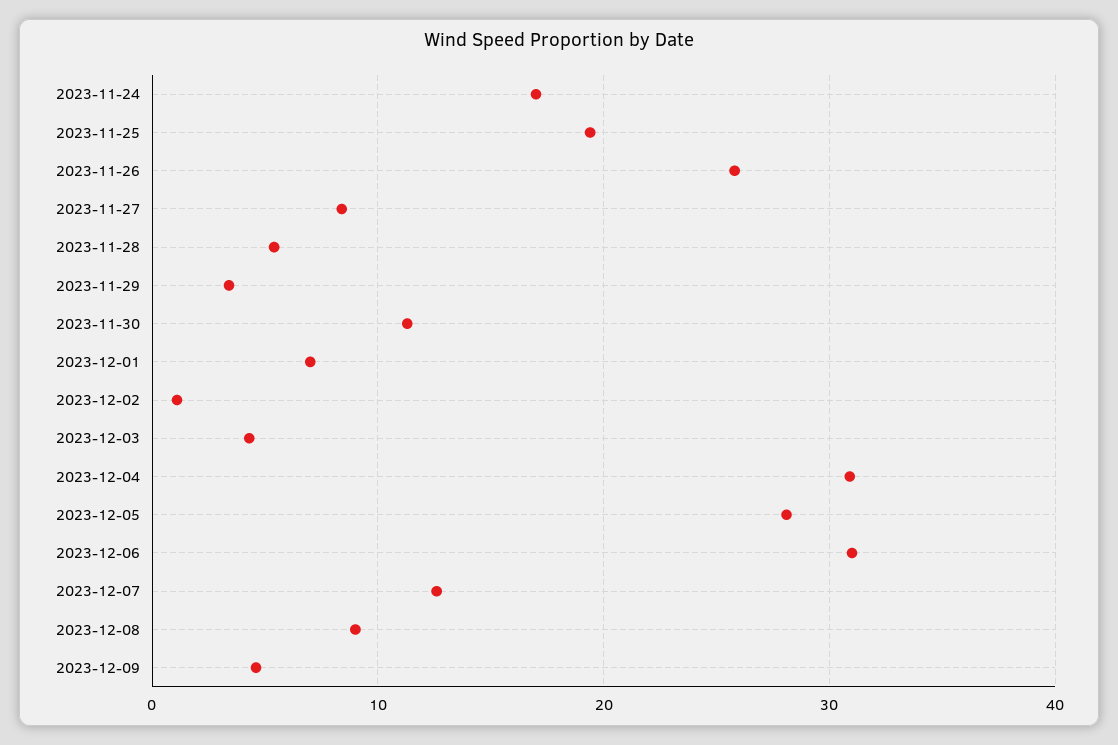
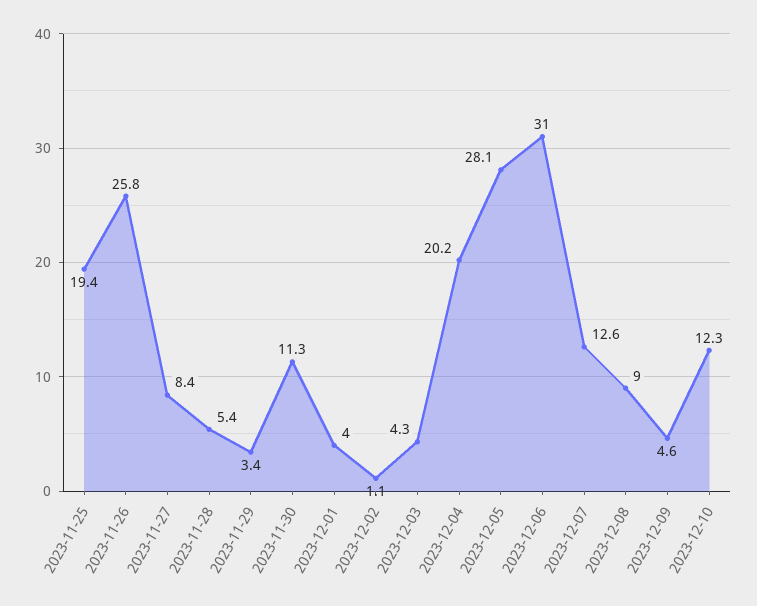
2023-11-24: 17 -> none
2023-12-01: 7 -> 4
2023-12-04: 31 -> 20.2
2023-12-10: none -> 12.3

